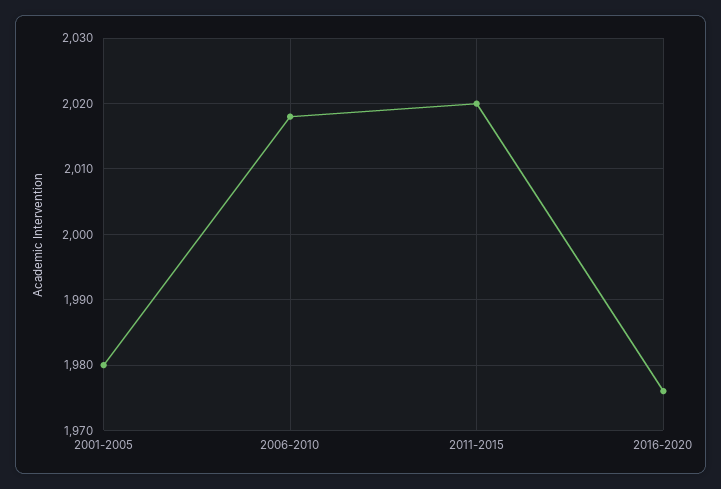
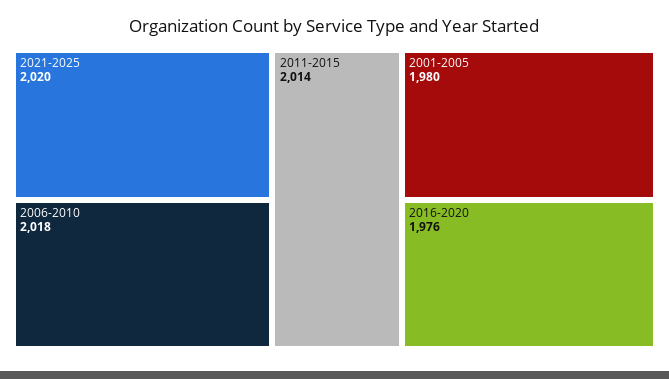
2011-2015: 2020 -> 2014
2021-2025: none -> 2020

